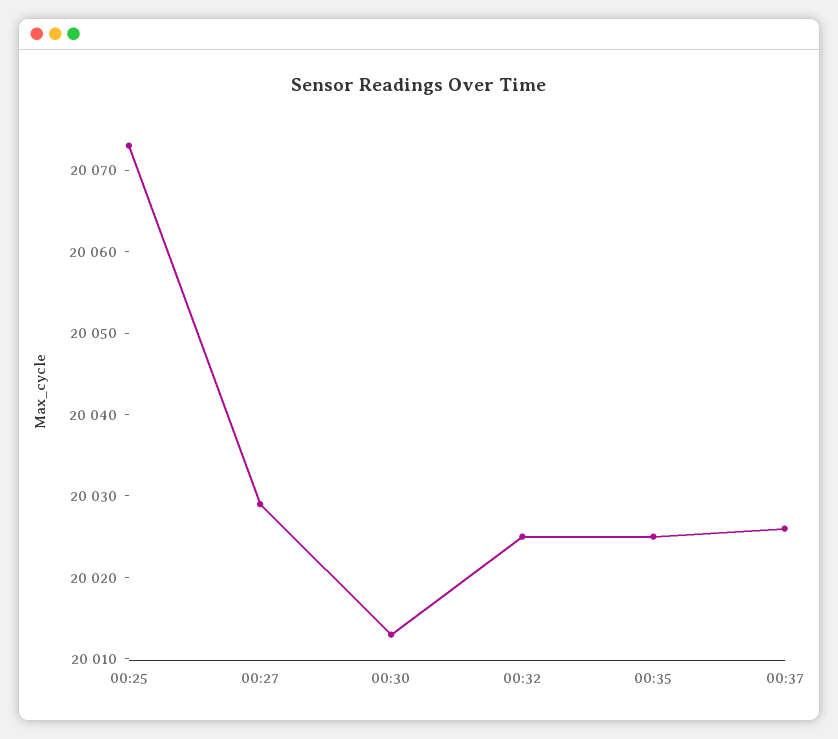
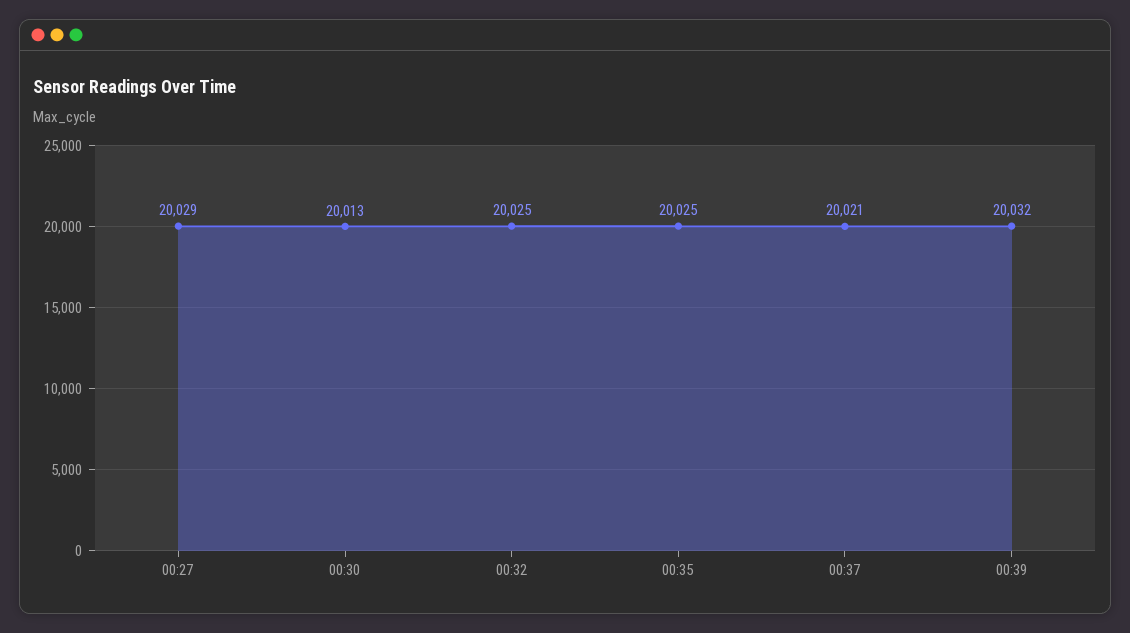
00:25: 20073 -> none
00:37: 20026 -> 20021
00:39: none -> 20032

